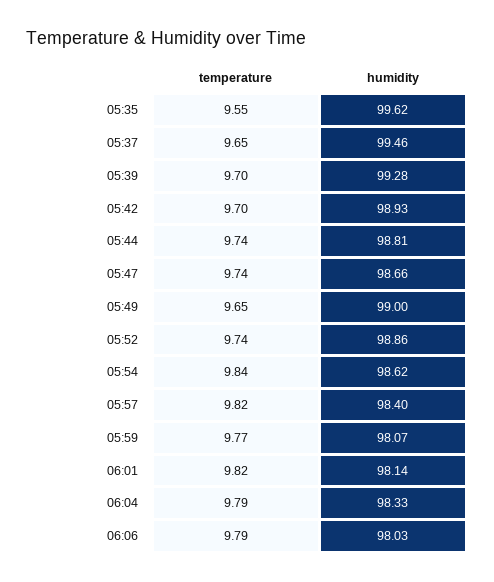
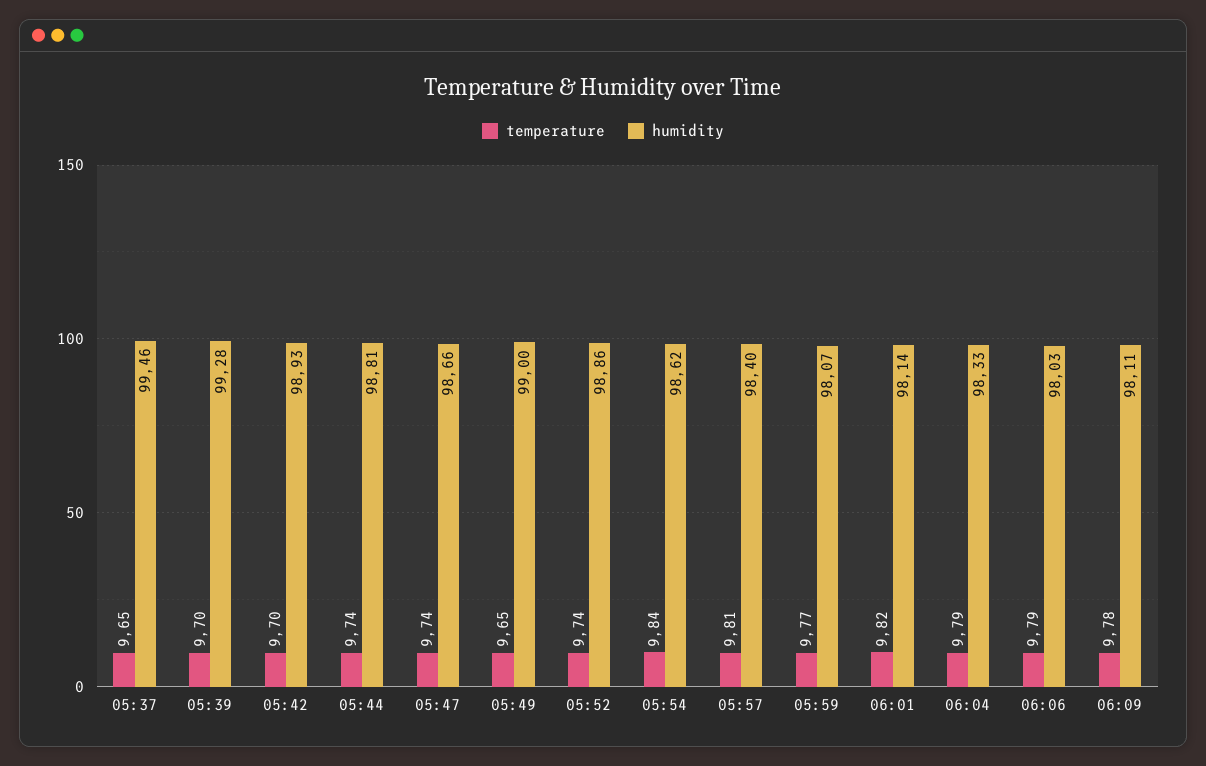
temperature, 05:35: 9.55 -> none
humidity, 05:35: 99.62 -> none
temperature, 05:57: 9.82 -> 9.81
temperature, 06:09: none -> 9.78
humidity, 06:09: none -> 98.11

